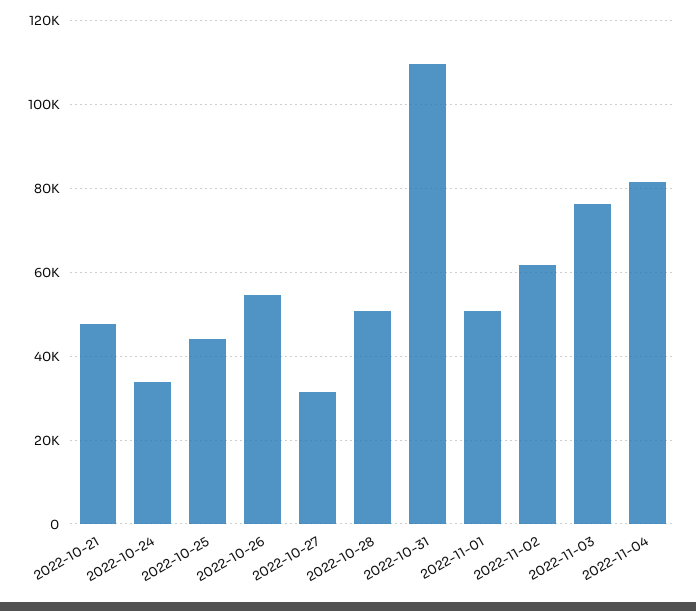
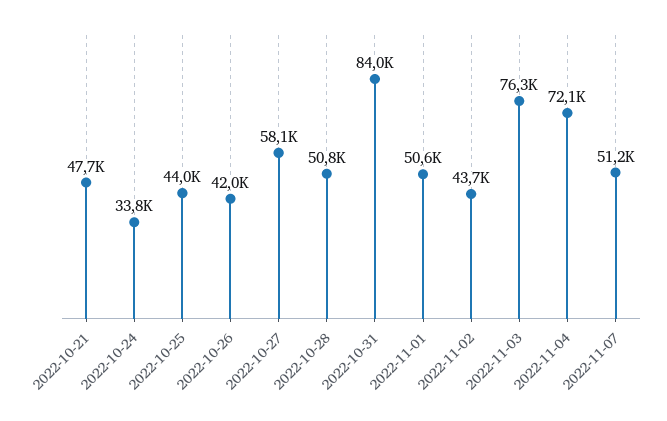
2022-10-26: 54000 -> 42000
2022-10-27: 32000 -> 58100
2022-10-31: 110000 -> 84000
2022-11-02: 62000 -> 43700
2022-11-04: 82000 -> 72100
2022-11-07: none -> 51200

